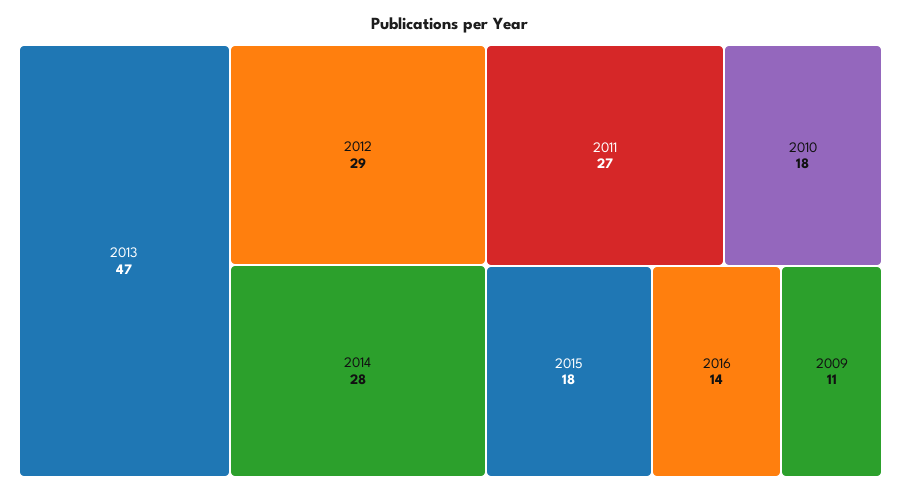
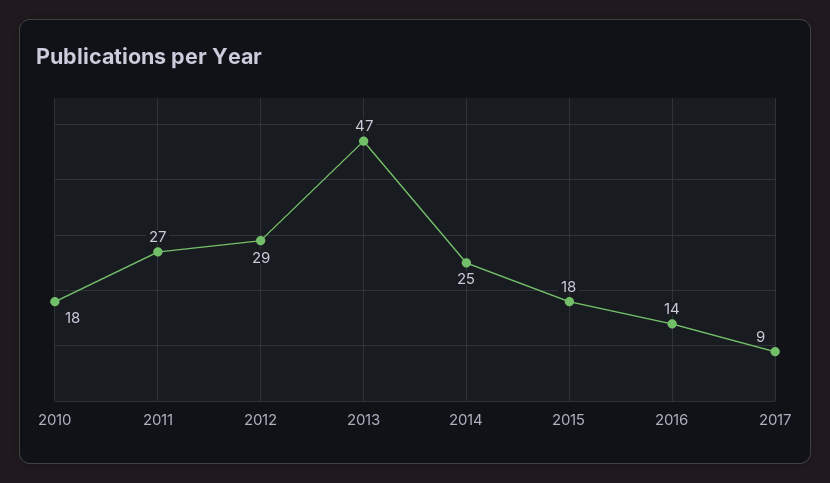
2014: 28 -> 25
2009: 11 -> none
2017: none -> 9

